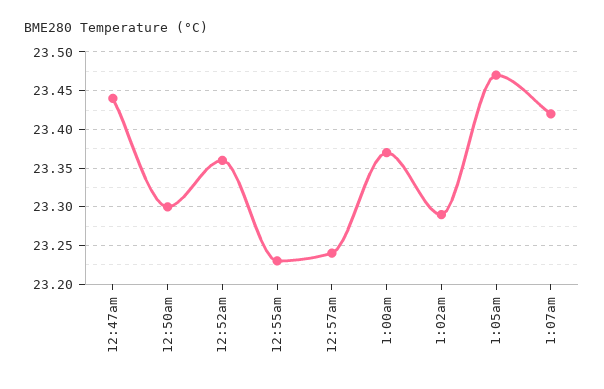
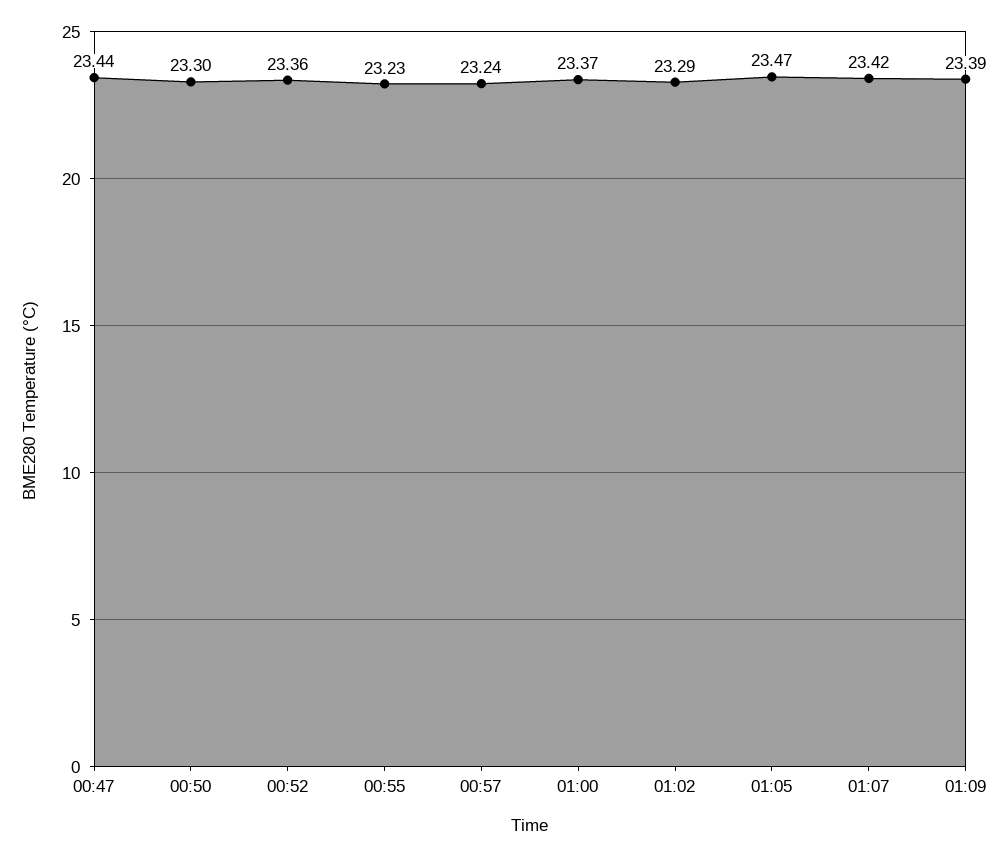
01:09: none -> 23.39

